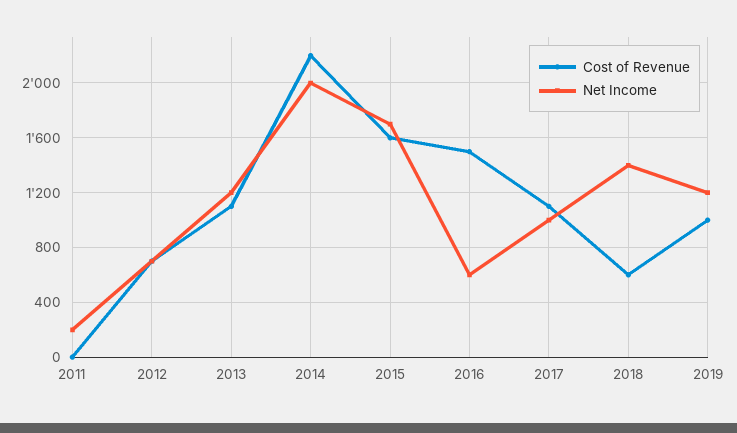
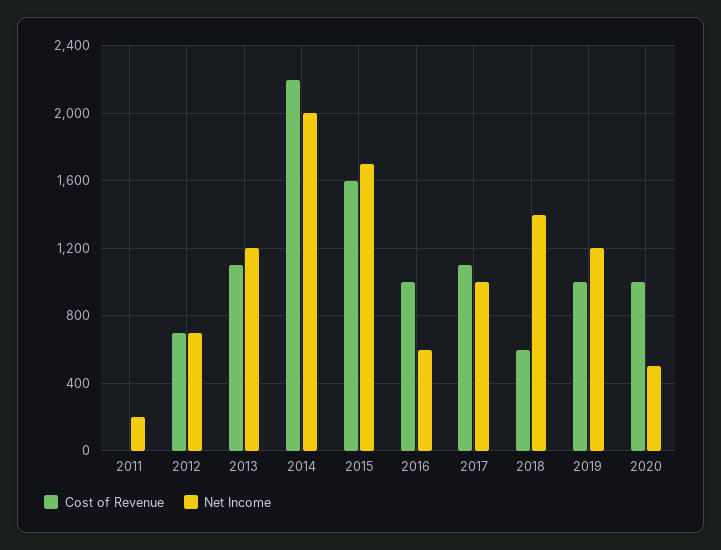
Cost of Revenue, 2016: 1500 -> 1000
Cost of Revenue, 2020: none -> 1000
Net Income, 2020: none -> 500

